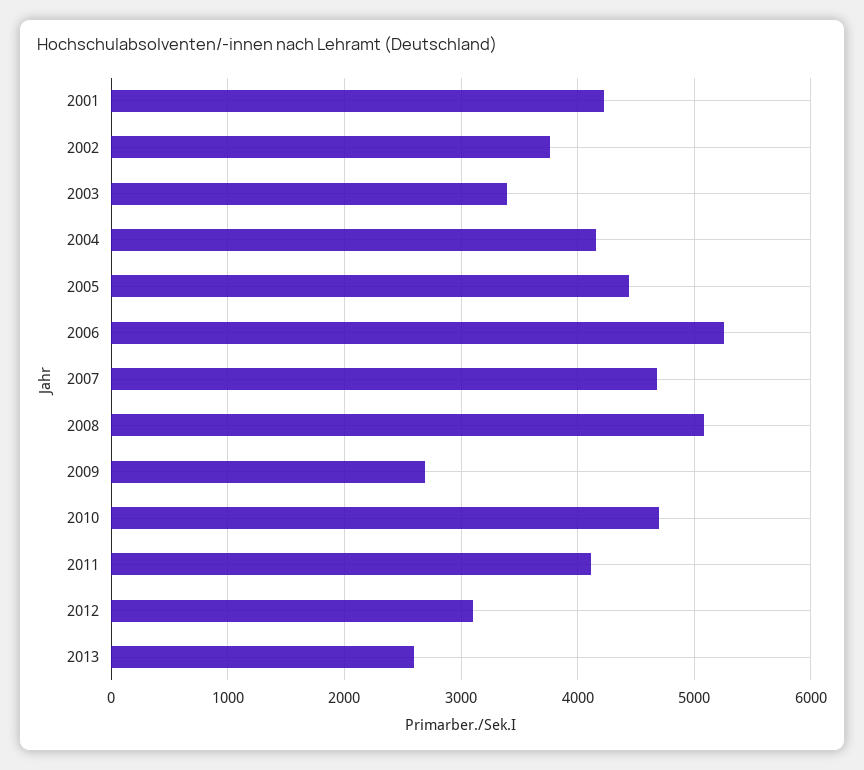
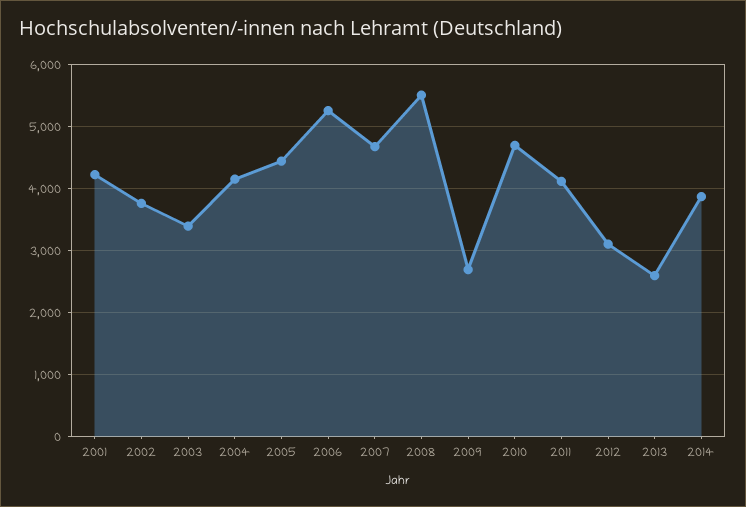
2008: 5100 -> 5500
2014: none -> 3900

